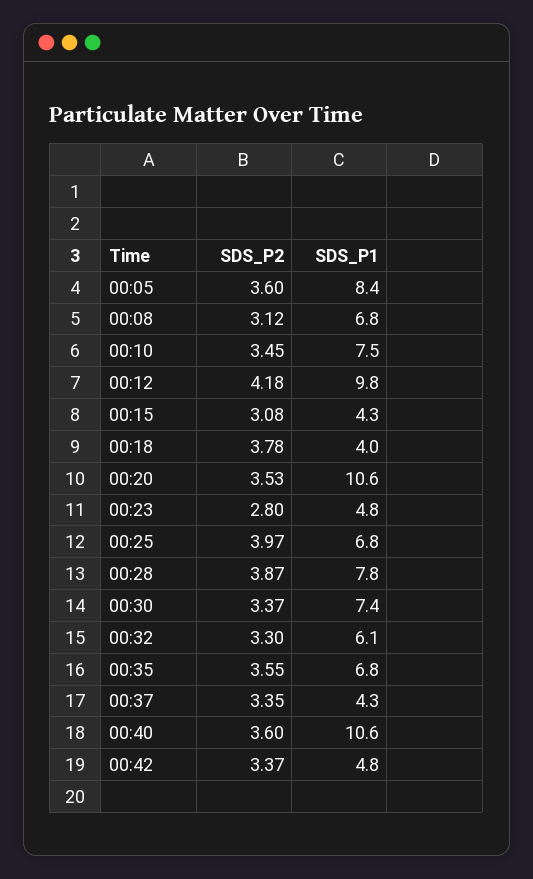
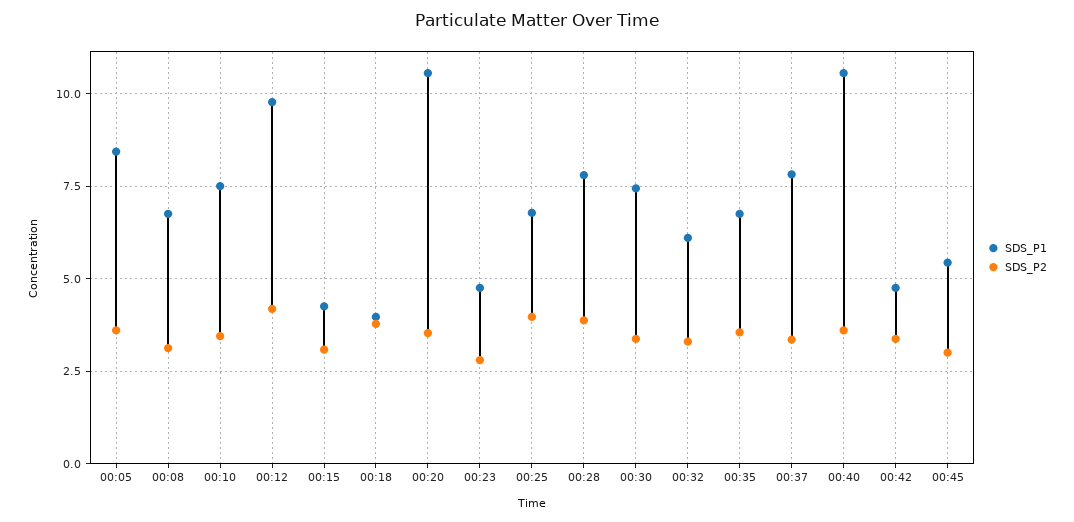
SDS_P1, 00:37: 4.3 -> 7.75
SDS_P1, 00:45: none -> 5.5
SDS_P2, 00:45: none -> 3

